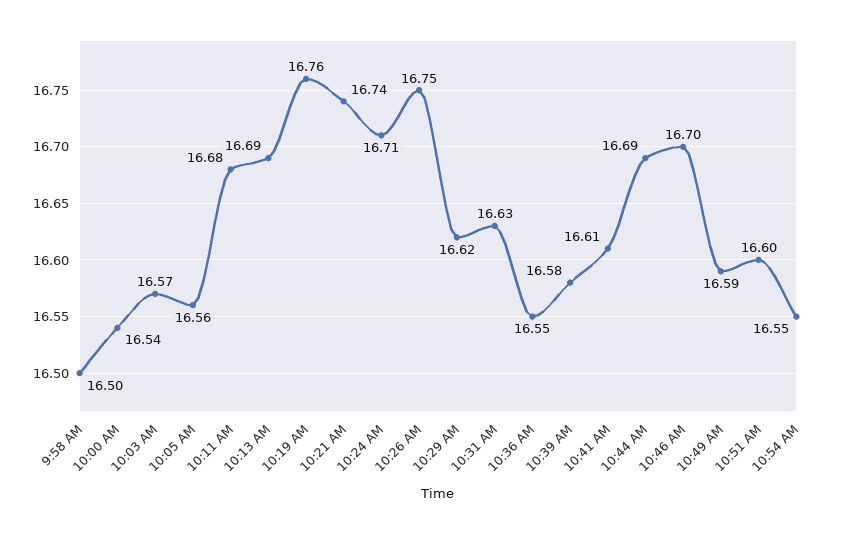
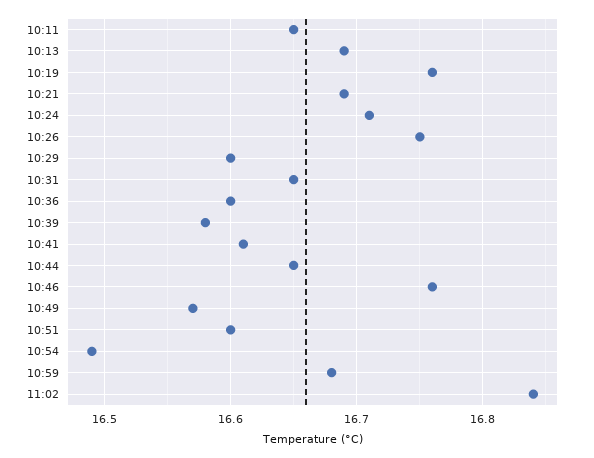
9:58 AM: 16.5 -> none
10:00 AM: 16.54 -> none
10:03 AM: 16.57 -> none
10:05 AM: 16.56 -> none
10:11 AM: 16.68 -> 16.65
10:21 AM: 16.74 -> 16.69
10:29 AM: 16.62 -> 16.6
10:31 AM: 16.63 -> 16.65
10:36 AM: 16.55 -> 16.6
10:44 AM: 16.69 -> 16.65
10:46 AM: 16.7 -> 16.76
10:49 AM: 16.59 -> 16.57
10:54 AM: 16.55 -> 16.49
10:59: none -> 16.68
11:02: none -> 16.84

